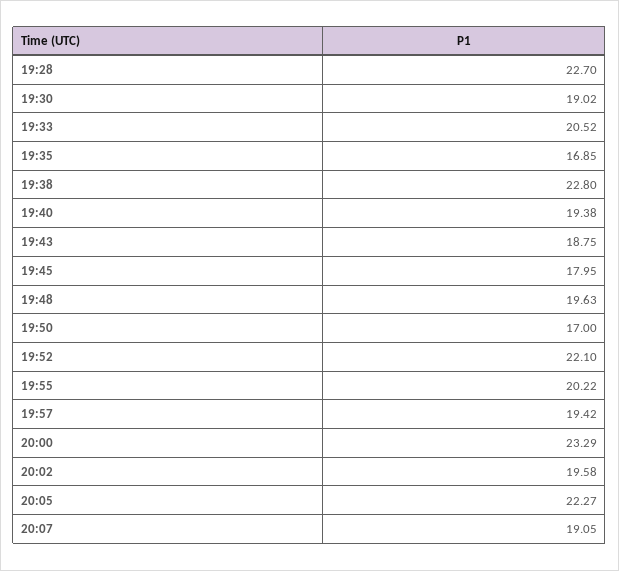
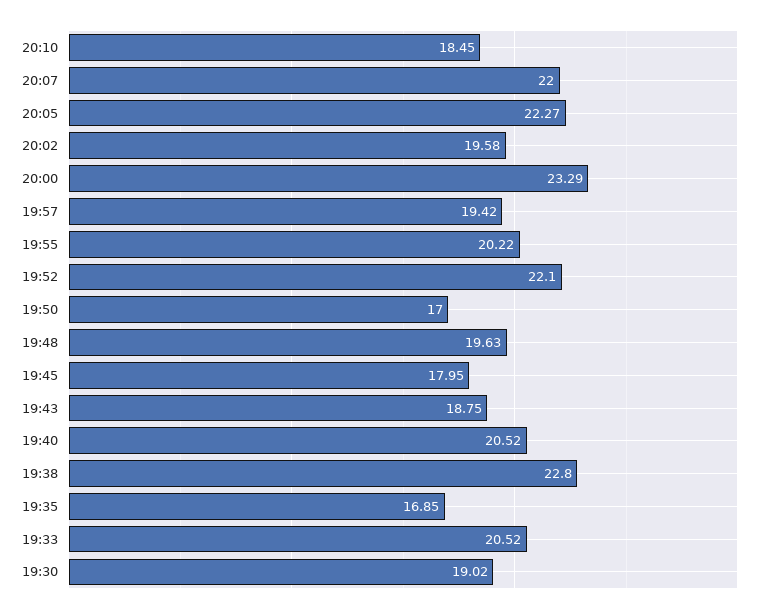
19:28: 22.7 -> none
19:40: 19.38 -> 20.52
20:07: 19.05 -> 22
20:10: none -> 18.45

